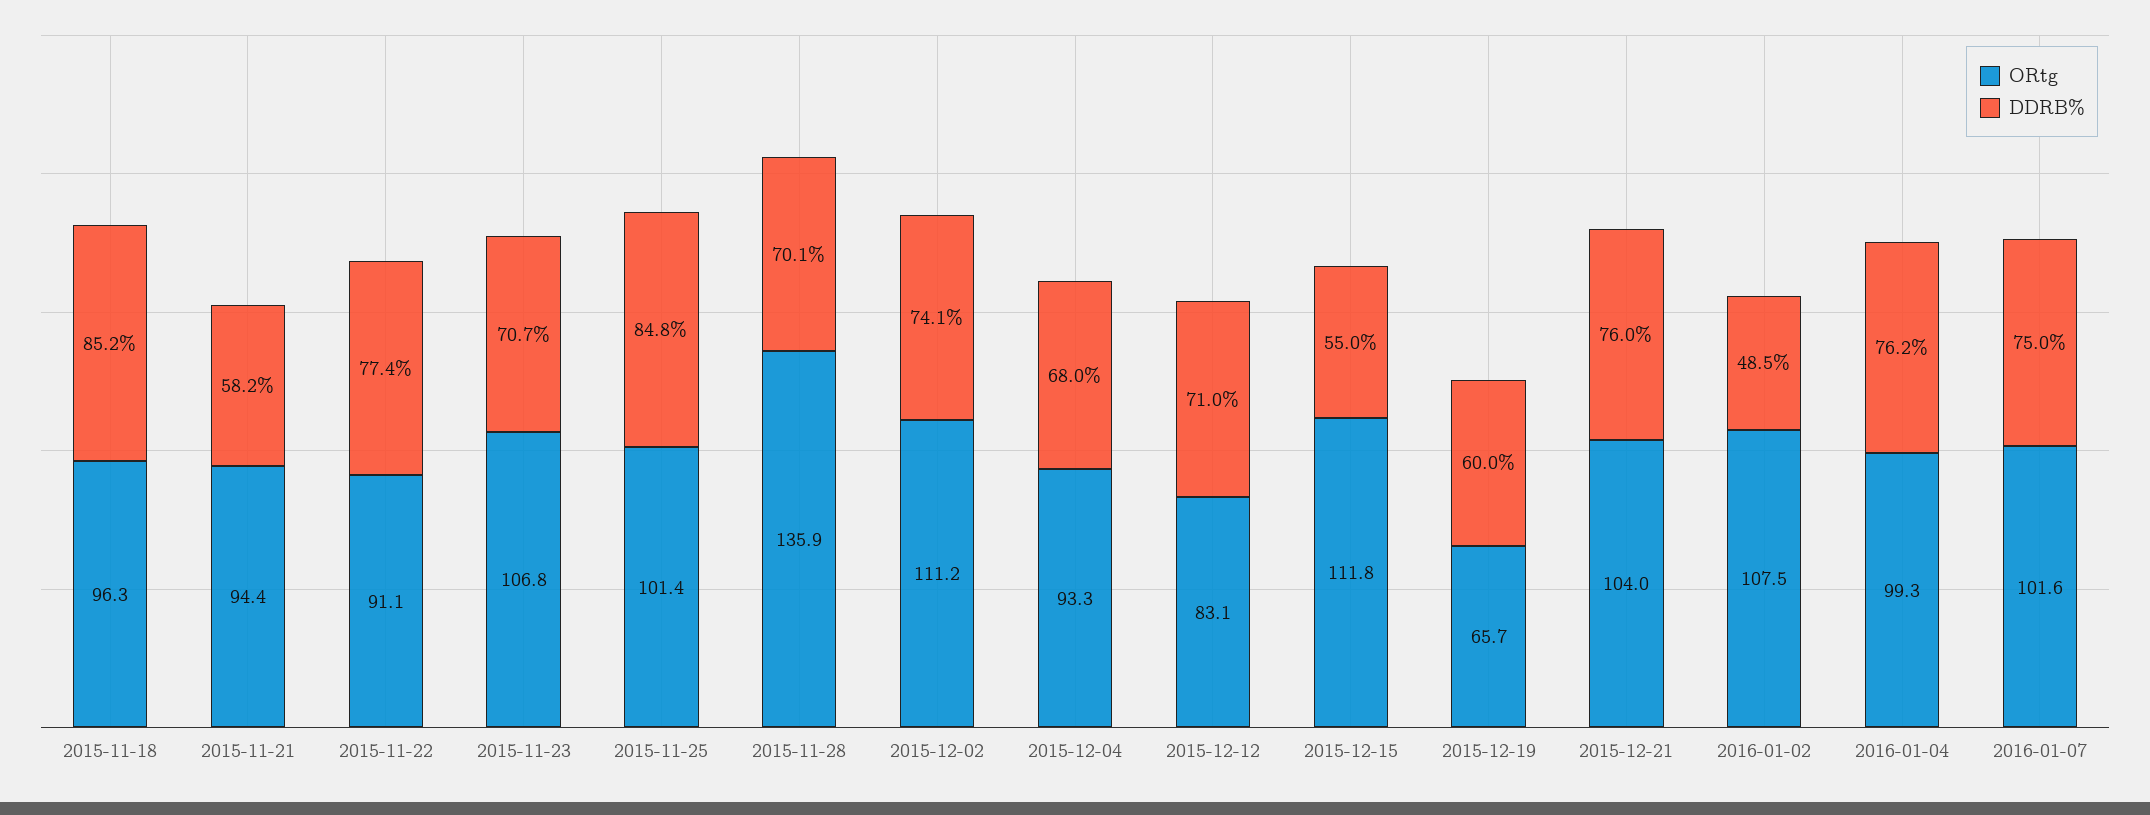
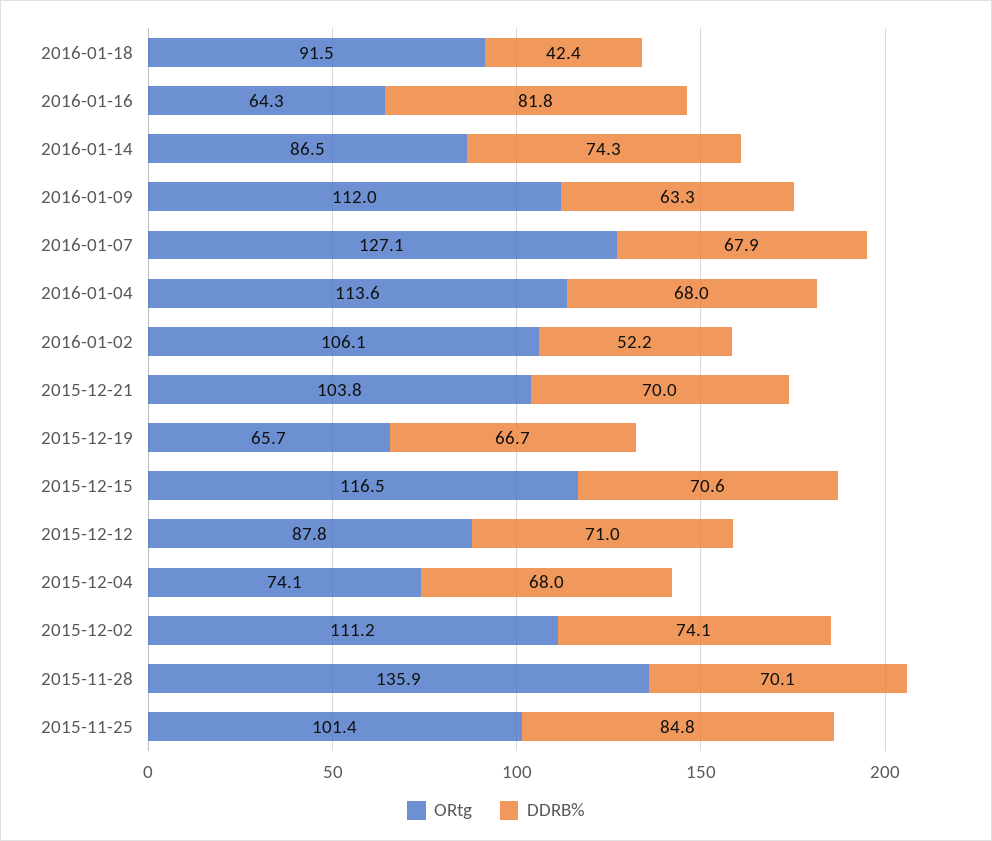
ORtg, 2015-11-18: 96.3 -> none
DDRB%, 2015-11-18: 85.2 -> none
ORtg, 2015-11-21: 94.4 -> none
DDRB%, 2015-11-21: 58.2 -> none
ORtg, 2015-11-22: 91.1 -> none
DDRB%, 2015-11-22: 77.4 -> none
ORtg, 2015-11-23: 106.8 -> none
DDRB%, 2015-11-23: 70.7 -> none
ORtg, 2015-12-04: 93.3 -> 74.1
ORtg, 2015-12-12: 83.1 -> 87.8
ORtg, 2015-12-15: 111.8 -> 116.5
DDRB%, 2015-12-15: 55 -> 70.6
DDRB%, 2015-12-19: 60 -> 66.7
ORtg, 2015-12-21: 104 -> 103.8
DDRB%, 2015-12-21: 76 -> 70
ORtg, 2016-01-02: 107.5 -> 106.1
DDRB%, 2016-01-02: 48.5 -> 52.2
ORtg, 2016-01-04: 99.3 -> 113.6
DDRB%, 2016-01-04: 76.2 -> 68
ORtg, 2016-01-07: 101.6 -> 127.1
DDRB%, 2016-01-07: 75 -> 67.9
ORtg, 2016-01-18: none -> 91.5
DDRB%, 2016-01-18: none -> 42.4
ORtg, 2016-01-16: none -> 64.3
DDRB%, 2016-01-16: none -> 81.8
ORtg, 2016-01-14: none -> 86.5
DDRB%, 2016-01-14: none -> 74.3
ORtg, 2016-01-09: none -> 112
DDRB%, 2016-01-09: none -> 63.3

